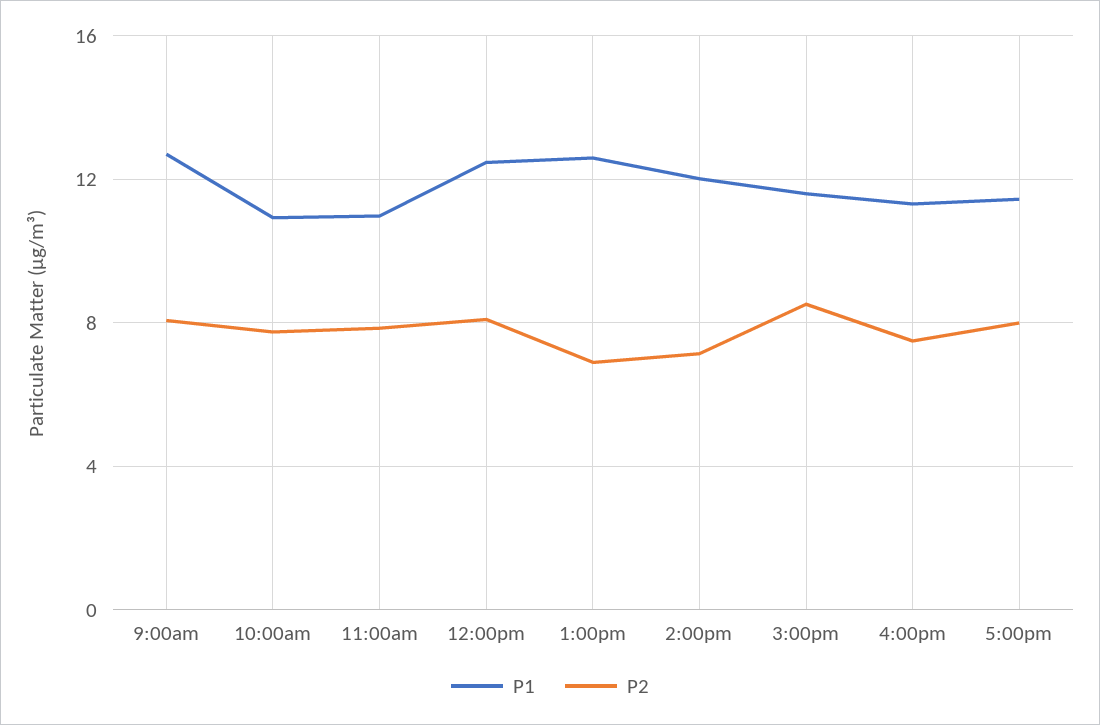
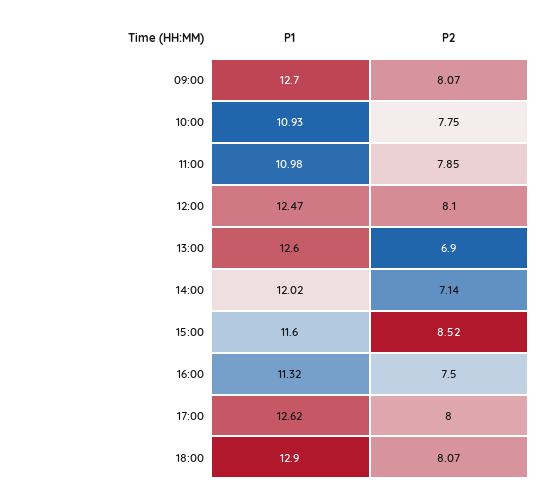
P1, 5:00pm: 11.5 -> 12.62
P1, 18:00: none -> 12.9
P2, 18:00: none -> 8.07

